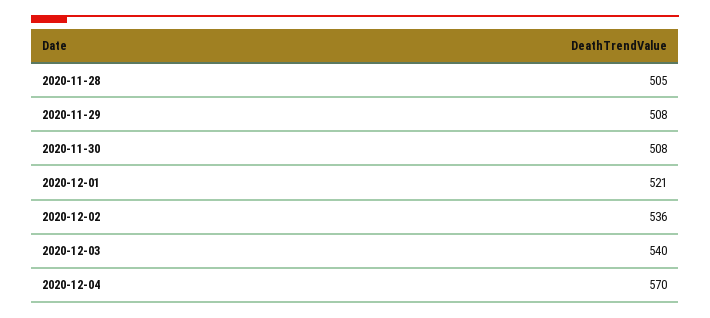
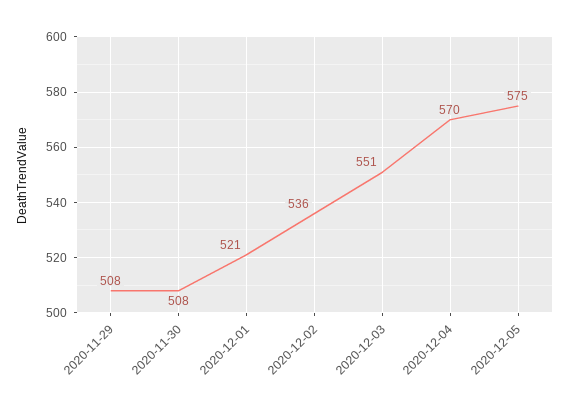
2020-11-28: 505 -> none
2020-12-03: 540 -> 551
2020-12-05: none -> 575

